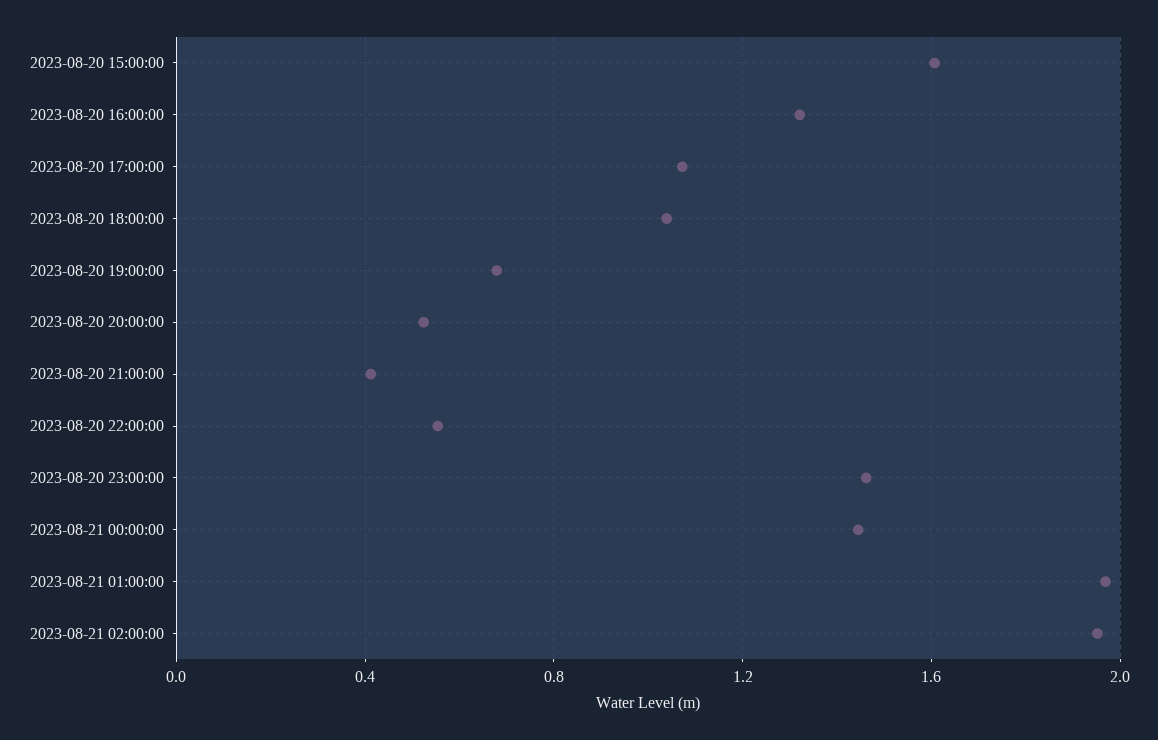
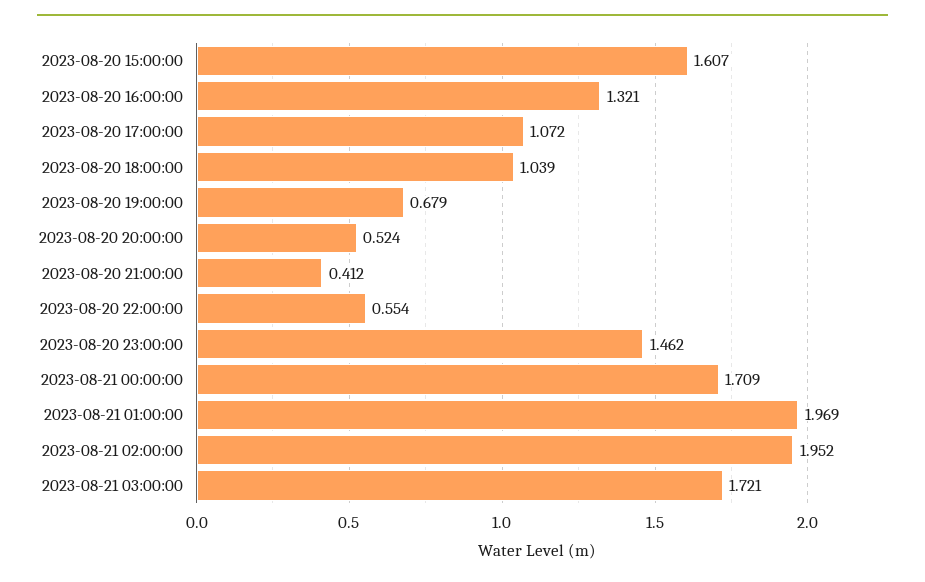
2023-08-21 00:00:00: 1.45 -> 1.709
2023-08-21 03:00:00: none -> 1.721

